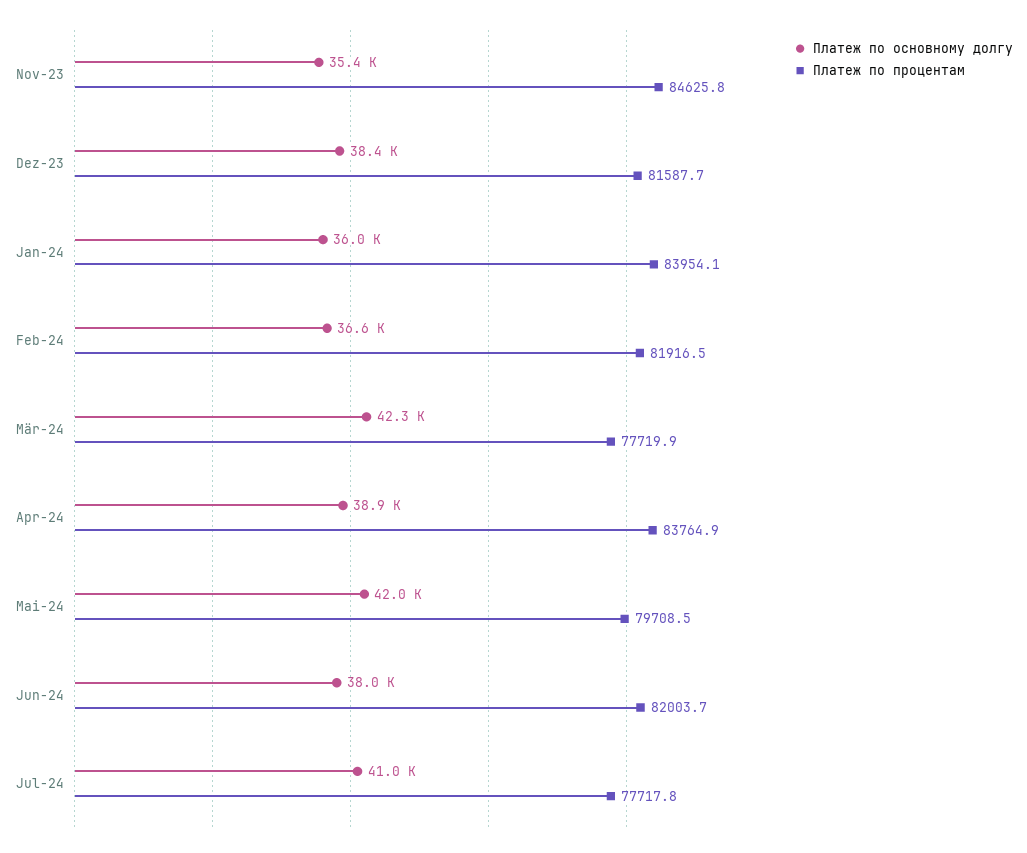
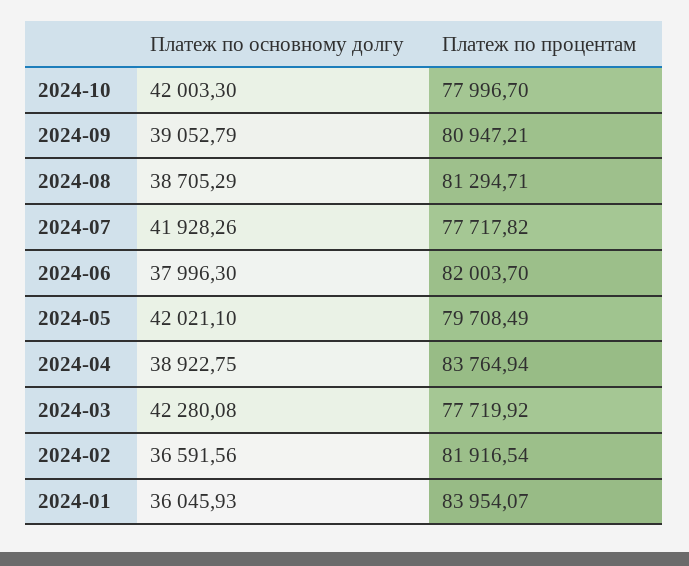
Платеж по основному долгу, Nov-23: 35400 -> none
Платеж по процентам, Nov-23: 84625.8 -> none
Платеж по основному долгу, Dez-23: 38400 -> none
Платеж по процентам, Dez-23: 81587.7 -> none
Платеж по основному долгу, Jul-24: 41000 -> 41928.26
Платеж по основному долгу, 2024-10: none -> 42003.3
Платеж по процентам, 2024-10: none -> 77996.7
Платеж по основному долгу, 2024-09: none -> 39052.79
Платеж по процентам, 2024-09: none -> 80947.21
Платеж по основному долгу, 2024-08: none -> 38705.29
Платеж по процентам, 2024-08: none -> 81294.71

